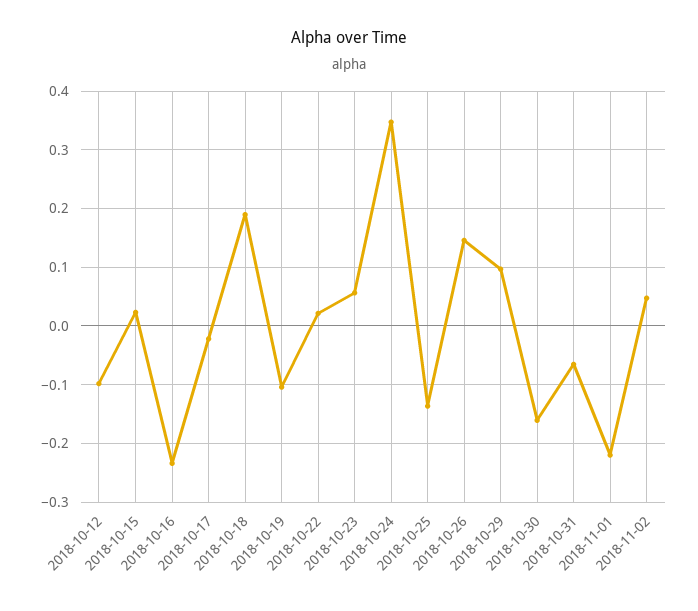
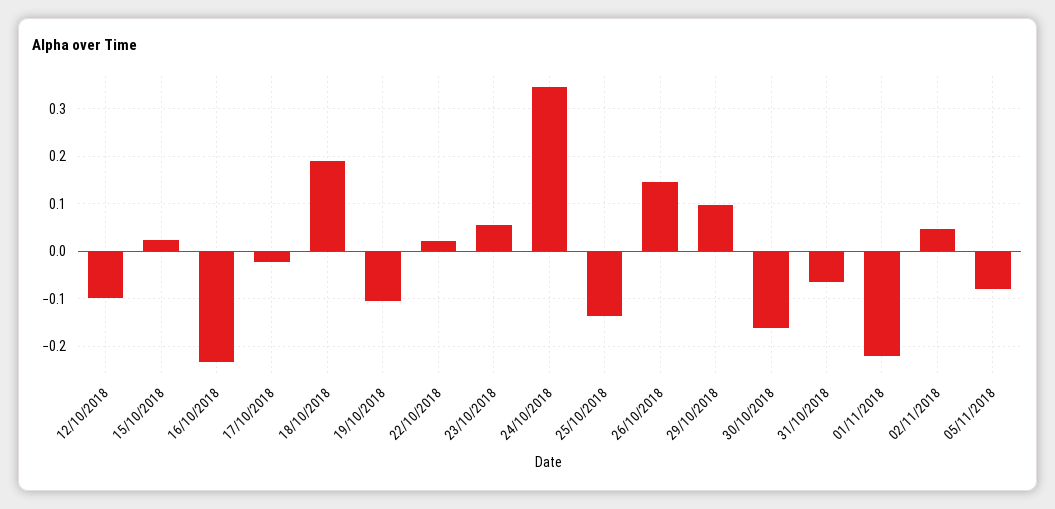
05/11/2018: none -> -0.08

